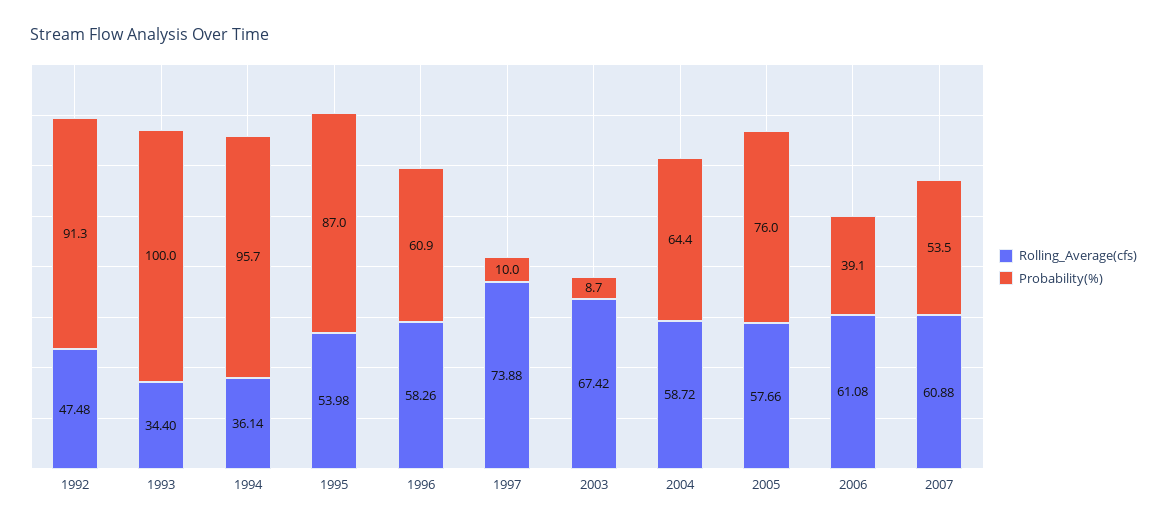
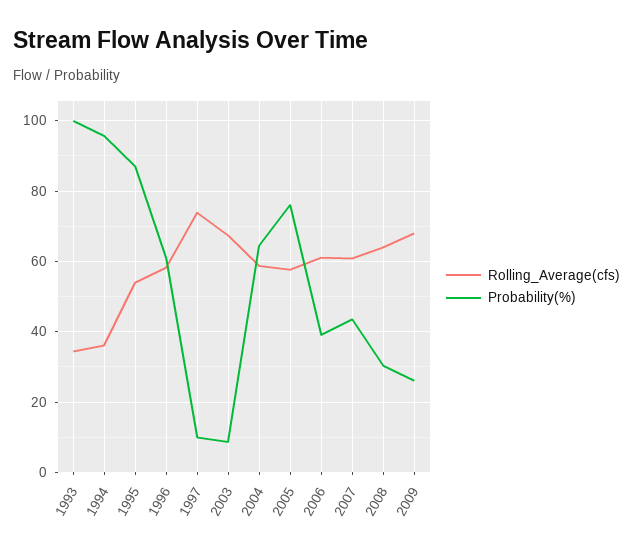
Rolling_Average(cfs), 1992: 47.48 -> none
Probability(%), 1992: 91.3 -> none
Probability(%), 2007: 53.5 -> 44
Rolling_Average(cfs), 2008: none -> 64
Probability(%), 2008: none -> 30
Rolling_Average(cfs), 2009: none -> 68
Probability(%), 2009: none -> 26

